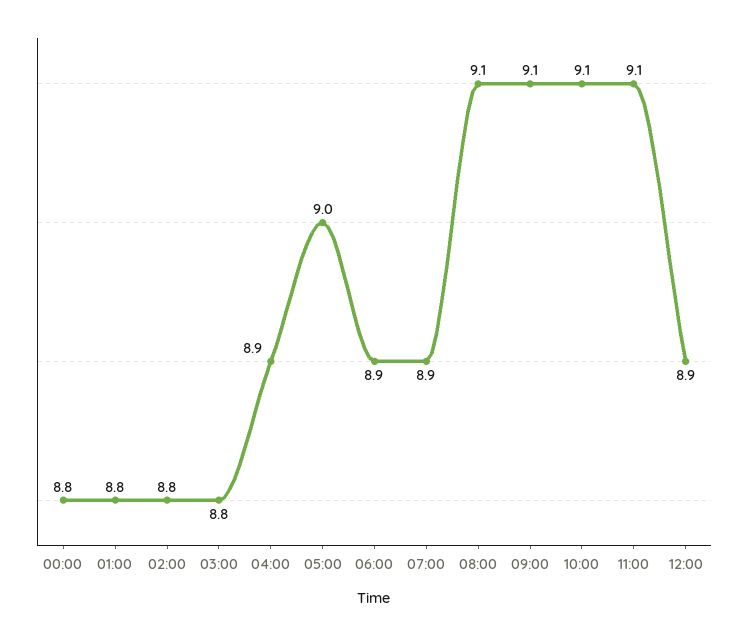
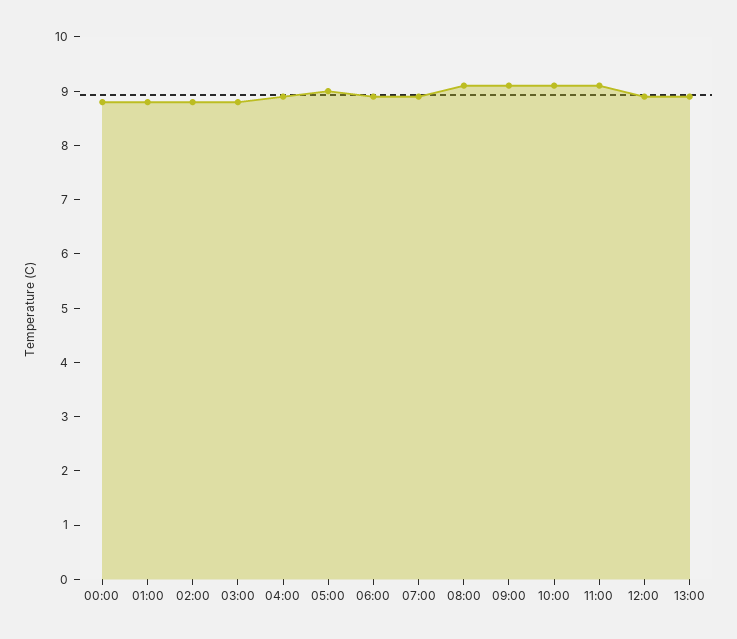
13:00: none -> 9

